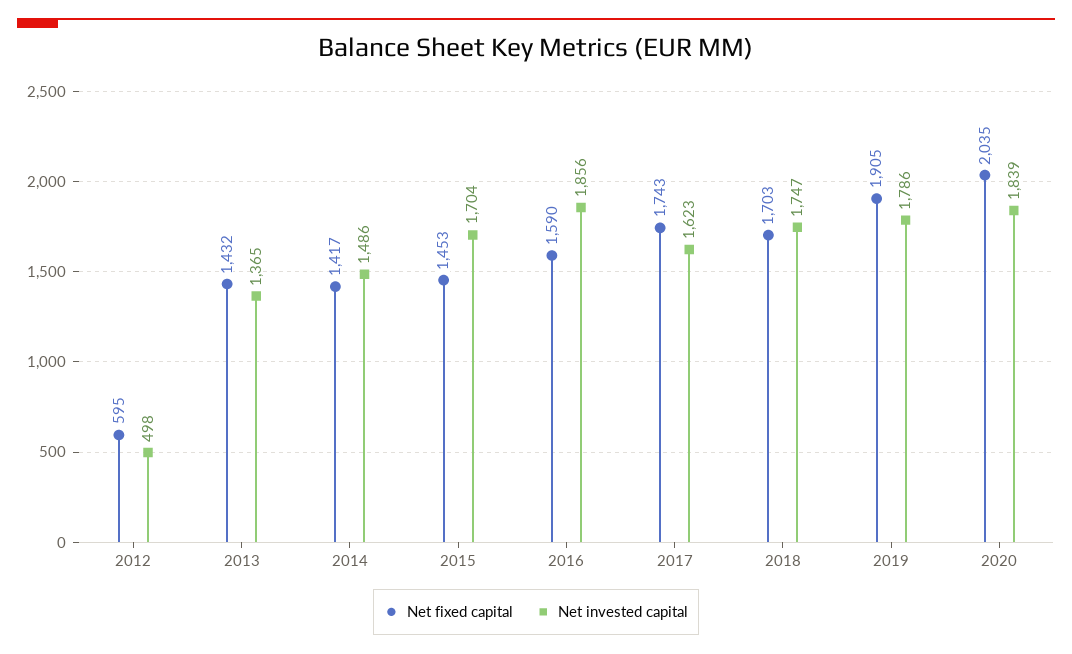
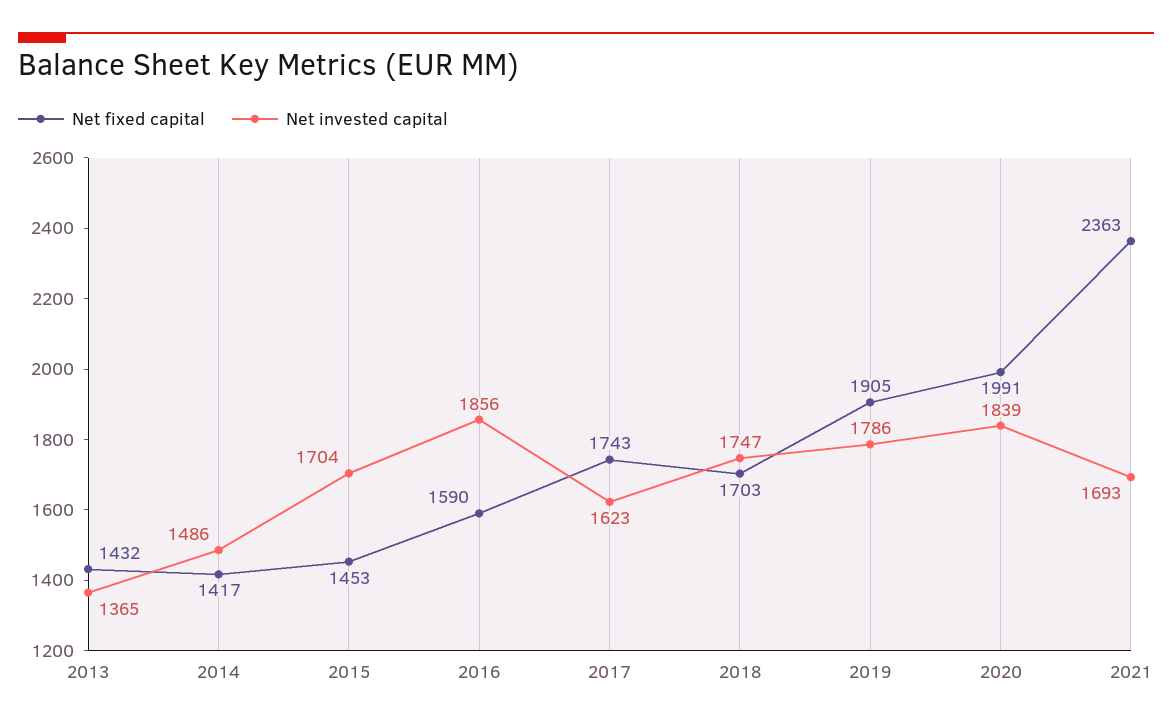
Net fixed capital, 2012: 595 -> none
Net invested capital, 2012: 498 -> none
Net fixed capital, 2020: 2035 -> 1991
Net fixed capital, 2021: none -> 2363
Net invested capital, 2021: none -> 1693

